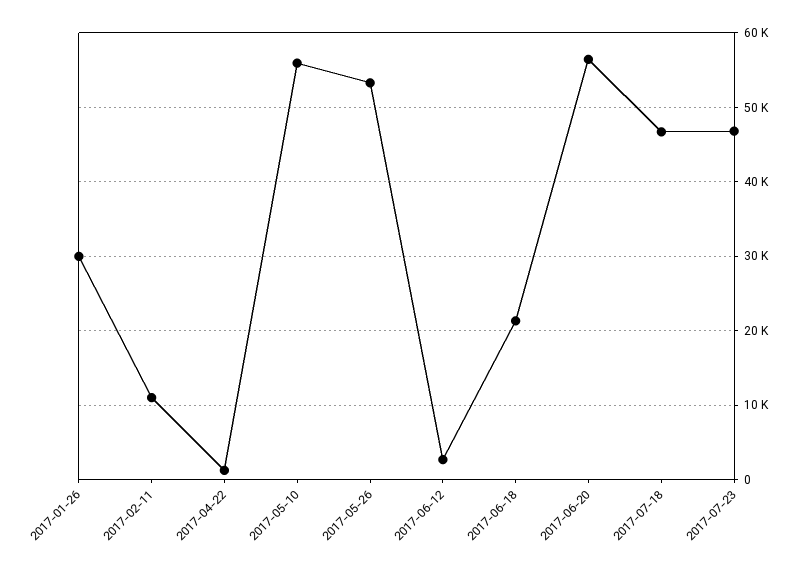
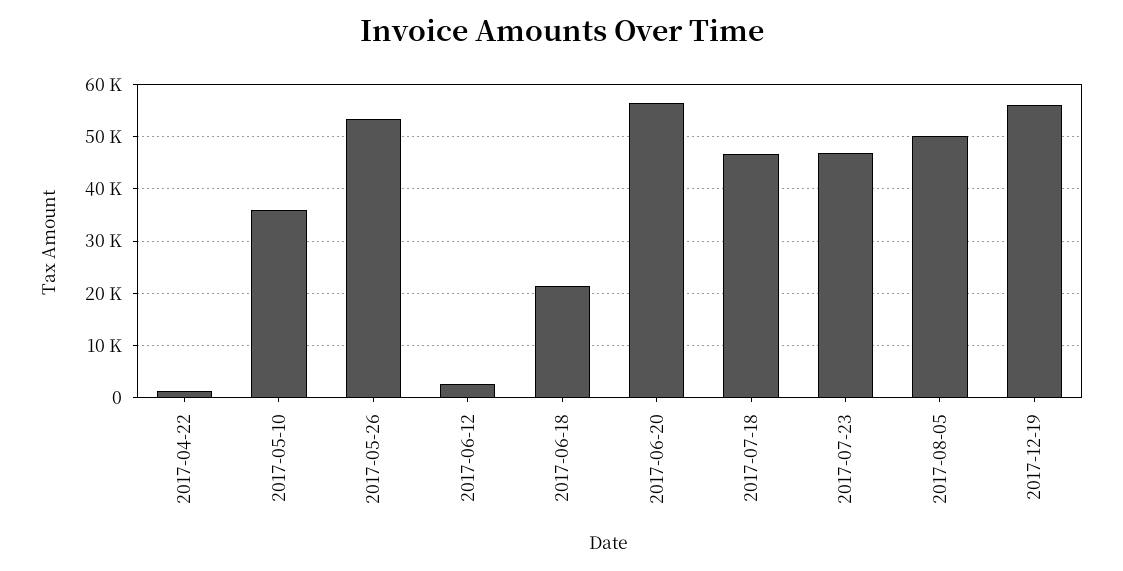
2017-01-26: 30000 -> none
2017-02-11: 11000 -> none
2017-05-10: 56000 -> 36000
2017-08-05: none -> 50000
2017-12-19: none -> 56000

